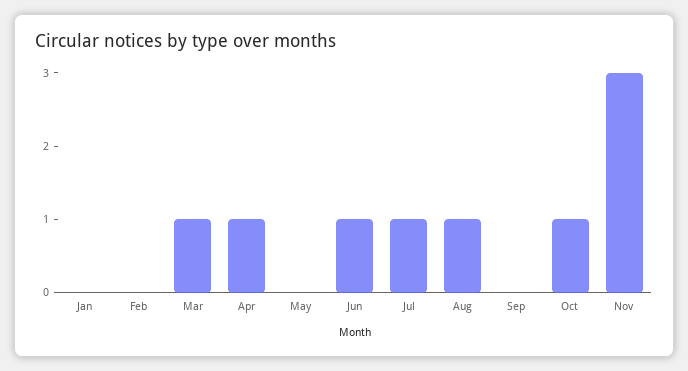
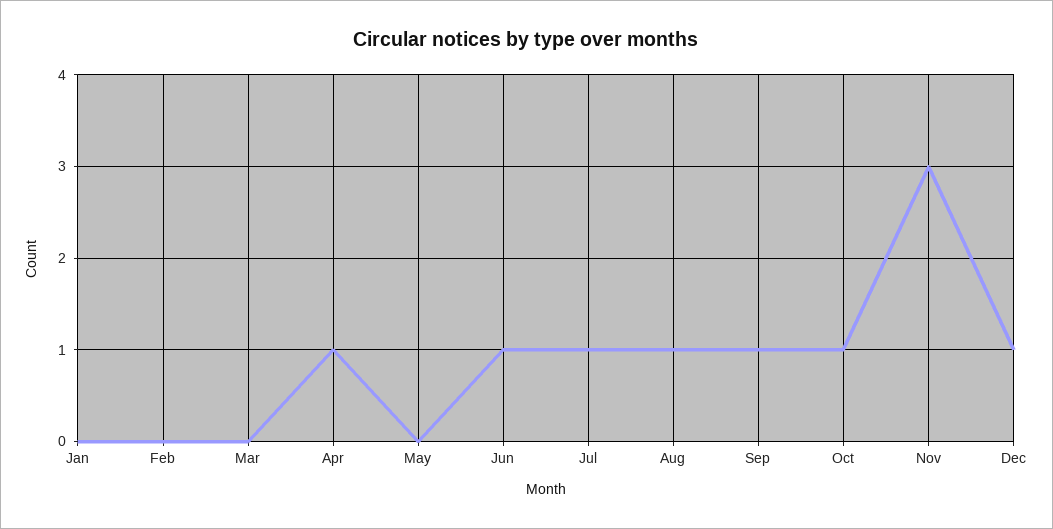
Mar: 1 -> 0
Sep: 0 -> 1
Dec: none -> 1

